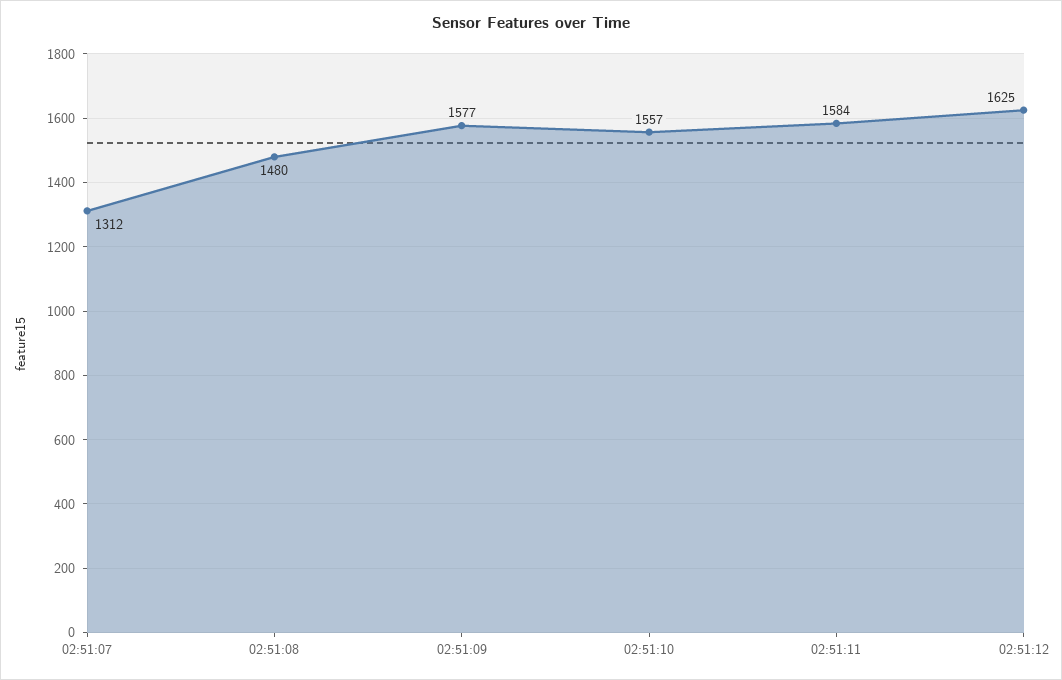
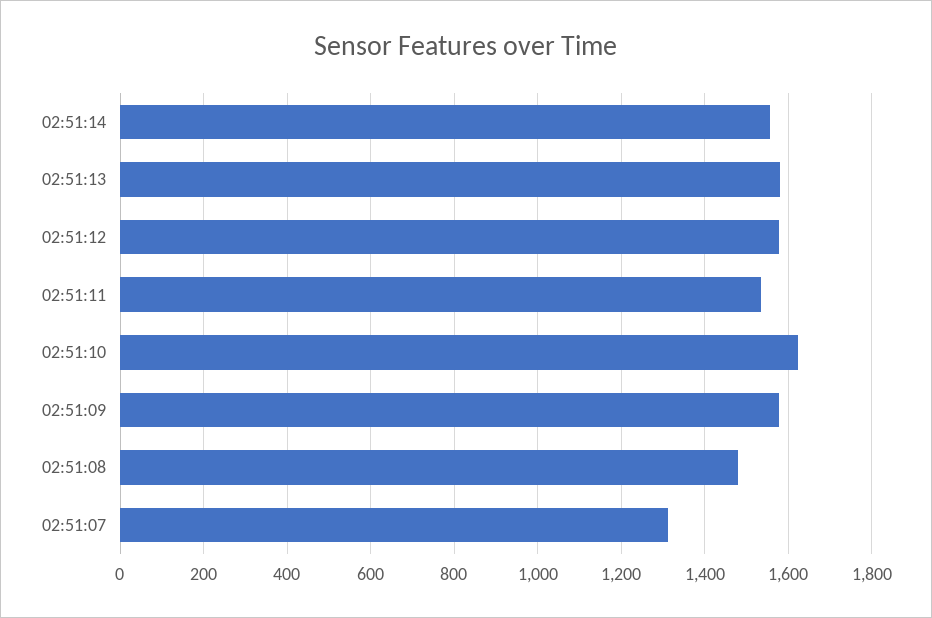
02:51:10: 1557 -> 1620
02:51:11: 1584 -> 1540
02:51:12: 1625 -> 1580
02:51:14: none -> 1560
02:51:13: none -> 1580

